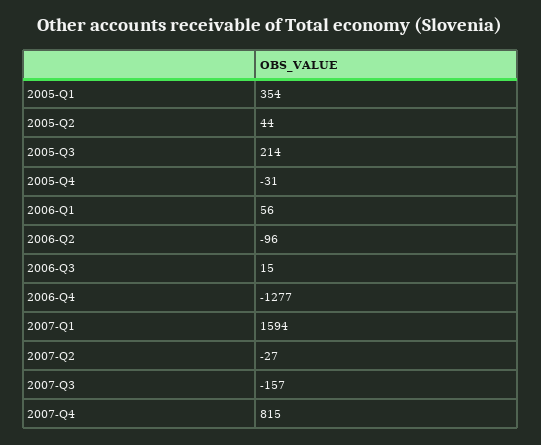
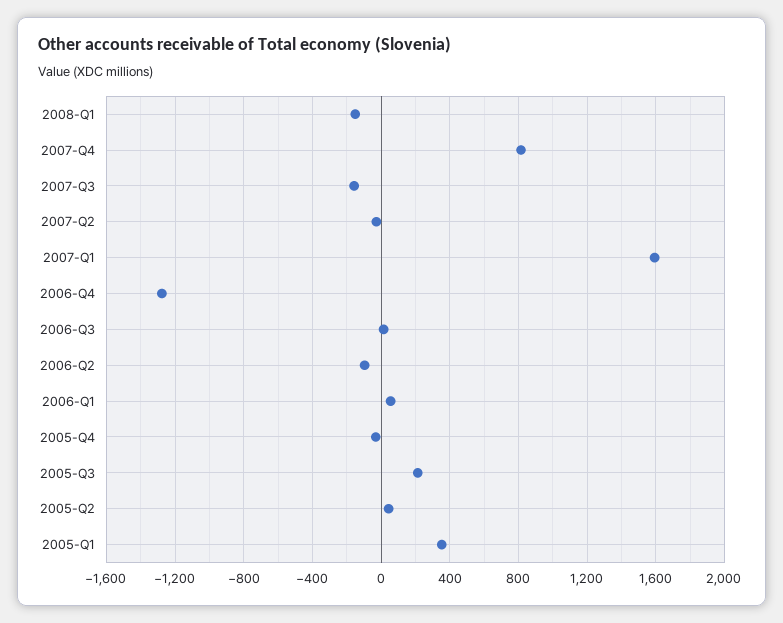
2008-Q1: none -> -150

